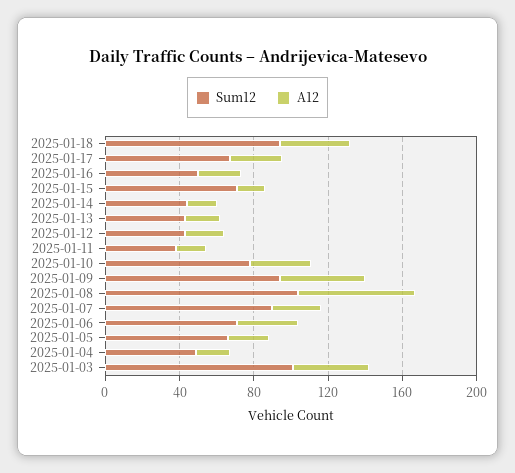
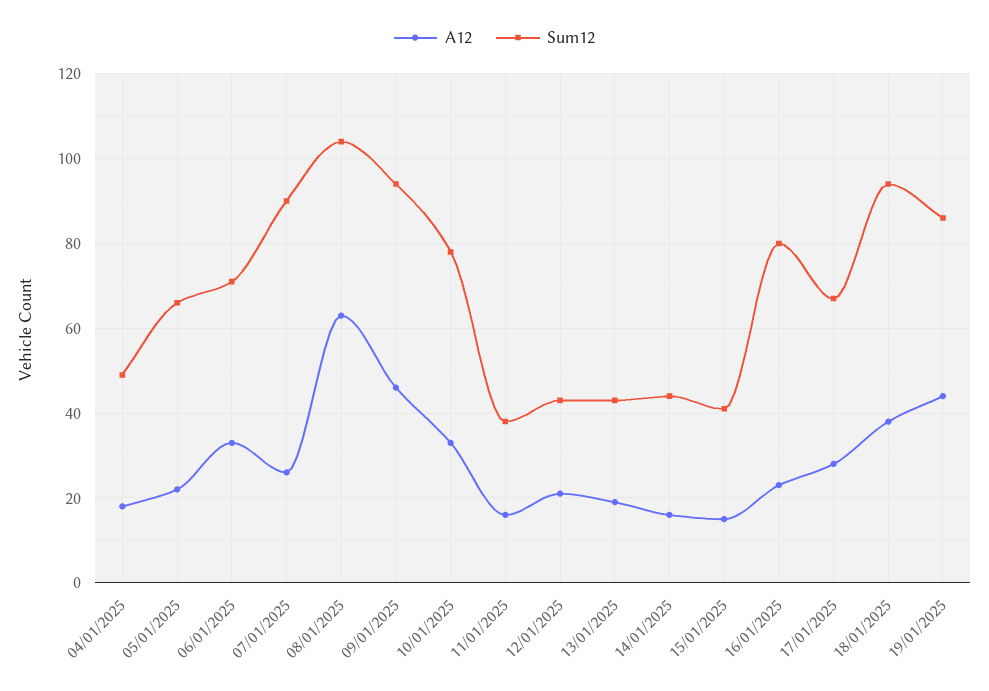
Sum12, 2025-01-16: 50 -> 80
Sum12, 2025-01-15: 70 -> 40
Sum12, 2025-01-03: 100 -> none
A12, 2025-01-03: 40 -> none
A12, 19/01/2025: none -> 45
Sum12, 19/01/2025: none -> 85

